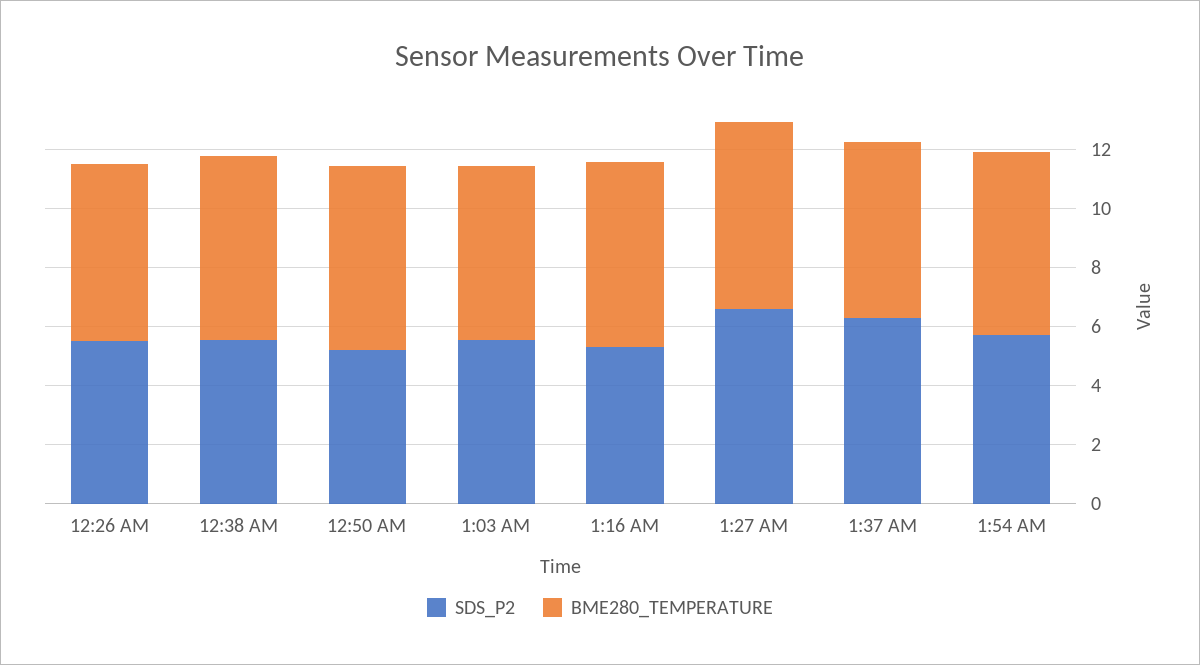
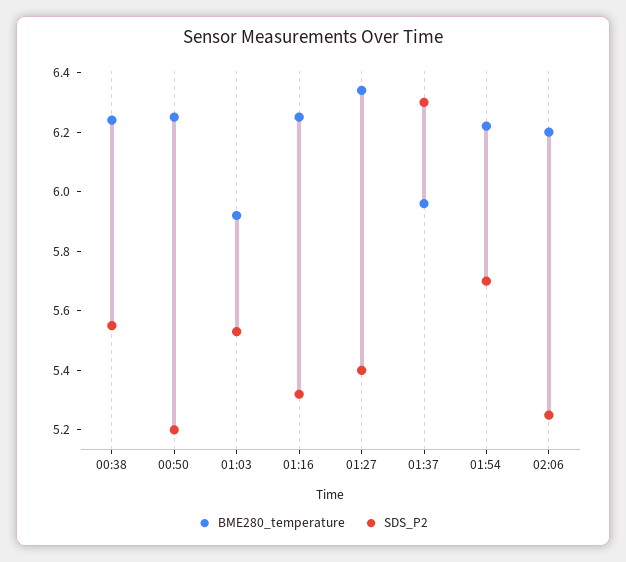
SDS_P2, 12:26 AM: 5.5 -> none
BME280_TEMPERATURE, 12:26 AM: 6 -> none
SDS_P2, 1:27 AM: 6.5 -> 5.4
BME280_TEMPERATURE, 02:06: none -> 6.2
SDS_P2, 02:06: none -> 5.25

